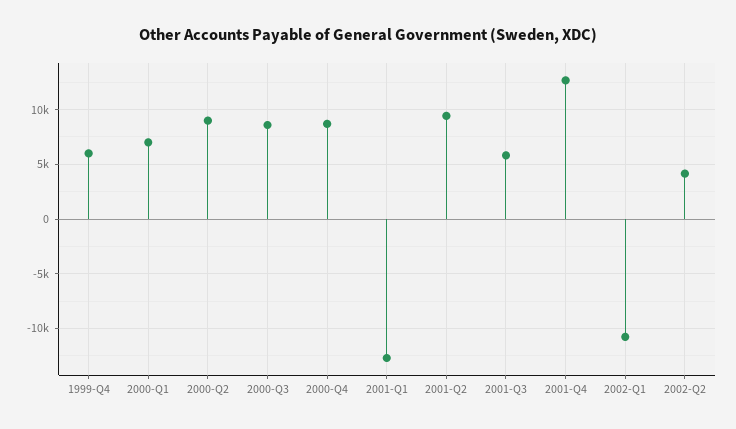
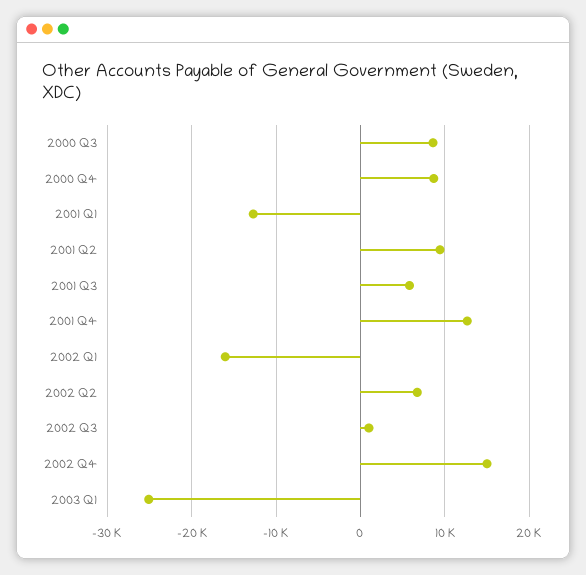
1999-Q4: 6000 -> none
2000-Q1: 7000 -> none
2000-Q2: 9000 -> none
2002-Q1: -11000 -> -16000
2002-Q2: 4000 -> 7000
2002 Q3: none -> 1000
2002 Q4: none -> 15000
2003 Q1: none -> -25000

